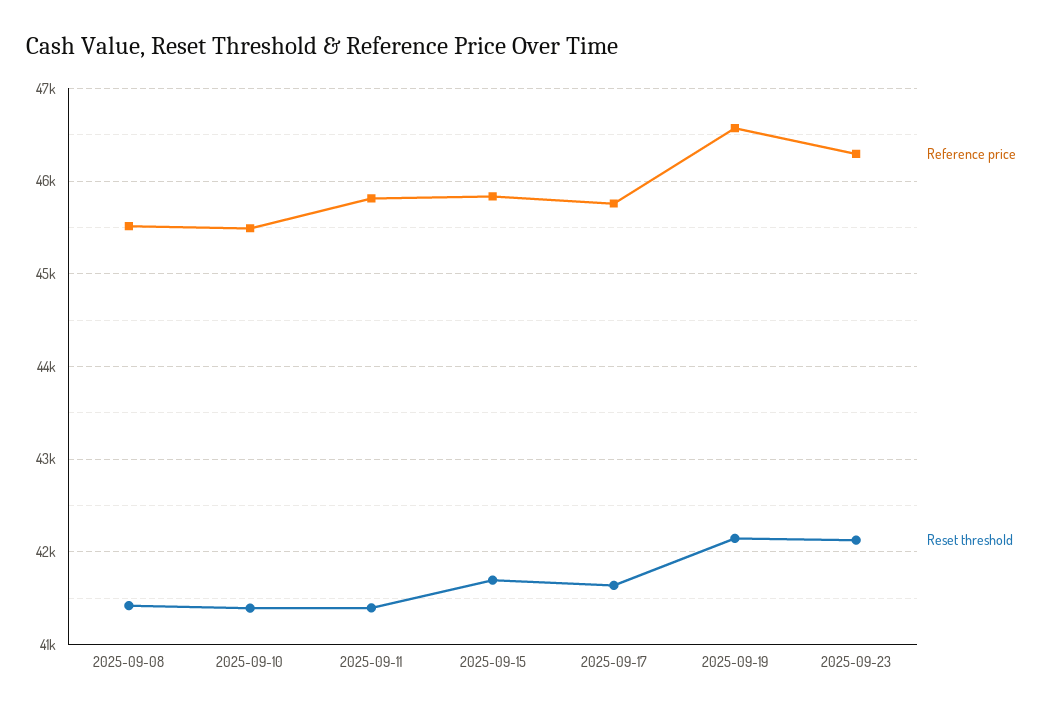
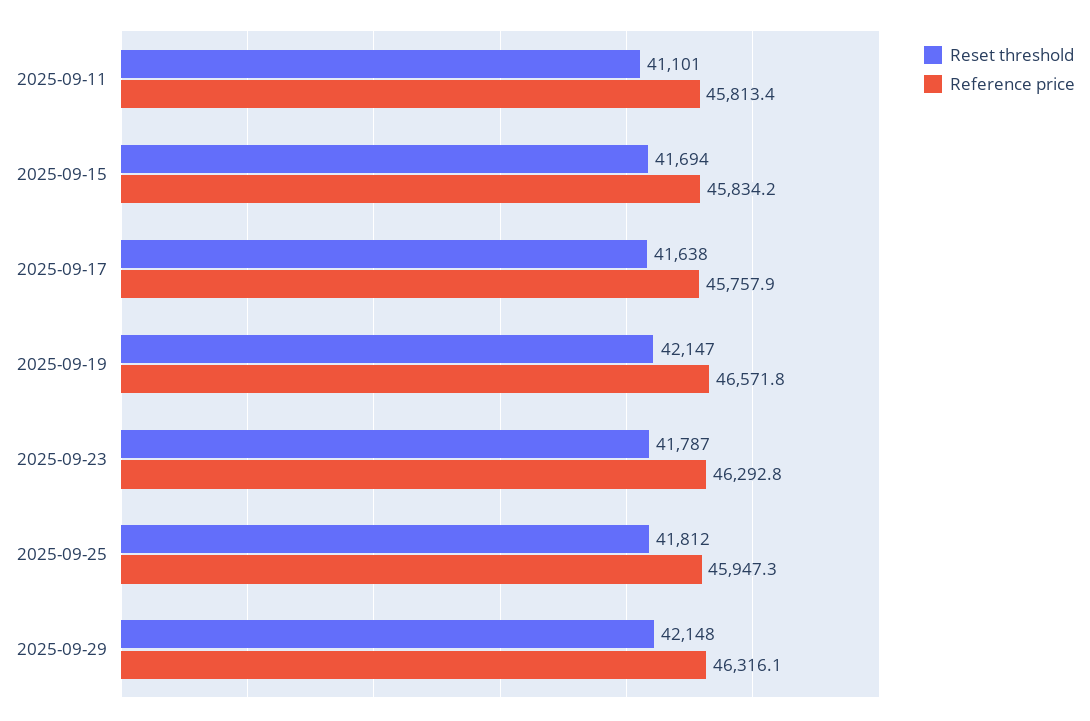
Reference price, 2025-09-08: 45500 -> none
Reset threshold, 2025-09-08: 41400 -> none
Reference price, 2025-09-10: 45500 -> none
Reset threshold, 2025-09-10: 41400 -> none
Reset threshold, 2025-09-11: 41400 -> 41101
Reset threshold, 2025-09-23: 42100 -> 41787
Reset threshold, 2025-09-25: none -> 41812
Reference price, 2025-09-25: none -> 45947.3
Reset threshold, 2025-09-29: none -> 42148
Reference price, 2025-09-29: none -> 46316.1

